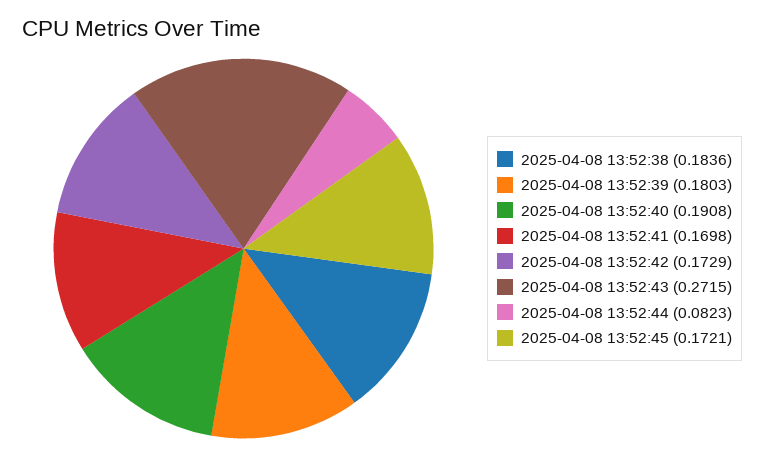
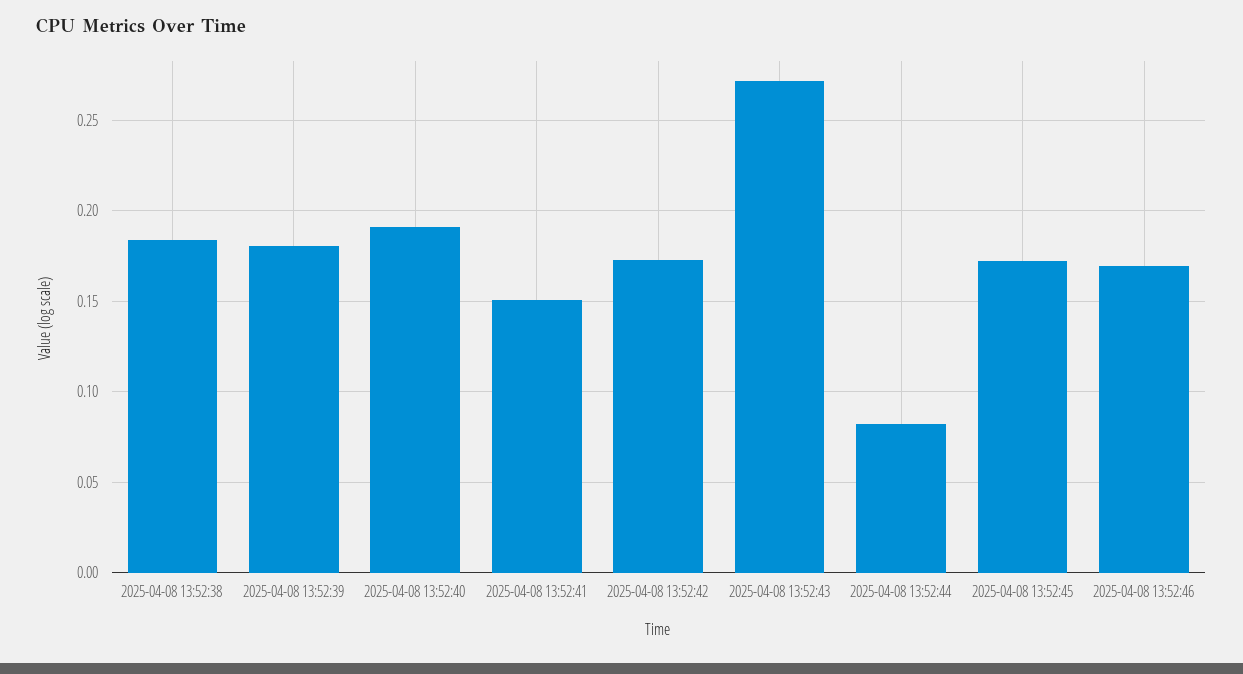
2025-04-08 13:52:41: 0.1698 -> 0.15
2025-04-08 13:52:46: none -> 0.17

